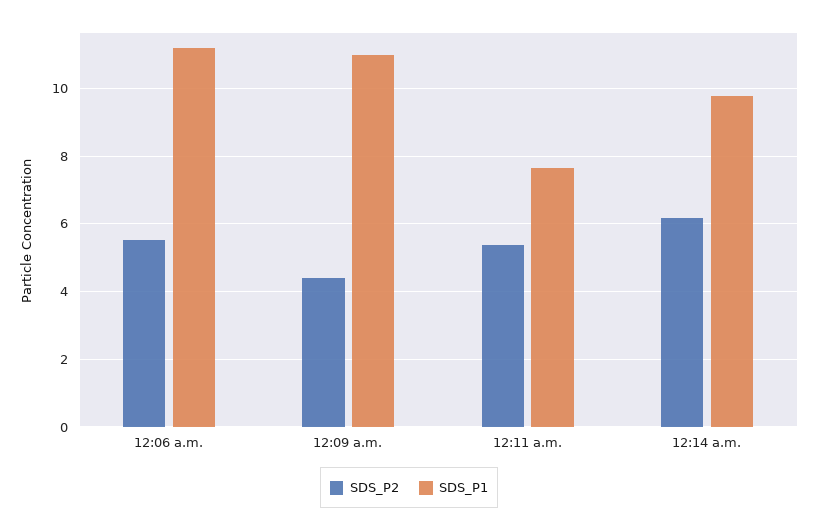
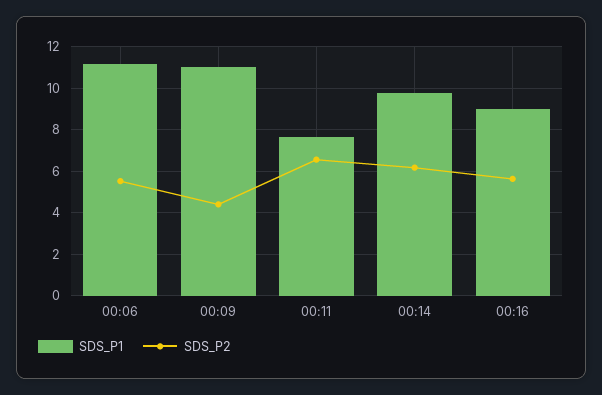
SDS_P2, 12:11 a.m.: 5.4 -> 6.5
SDS_P1, 00:16: none -> 9
SDS_P2, 00:16: none -> 5.5

